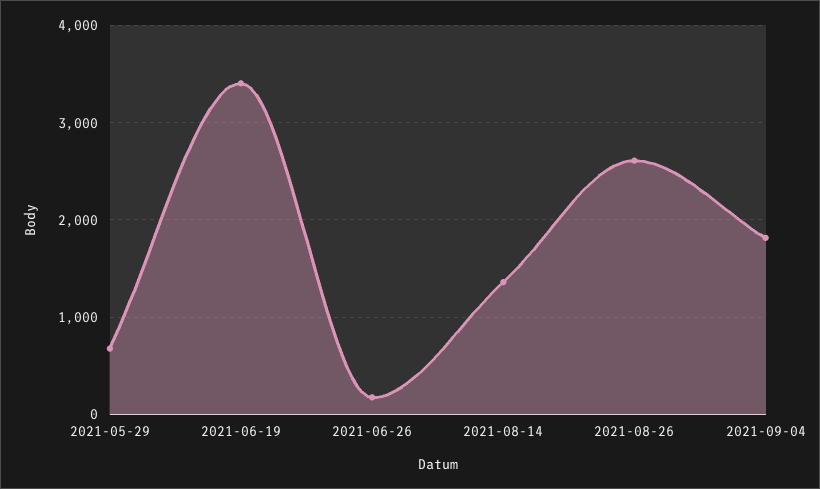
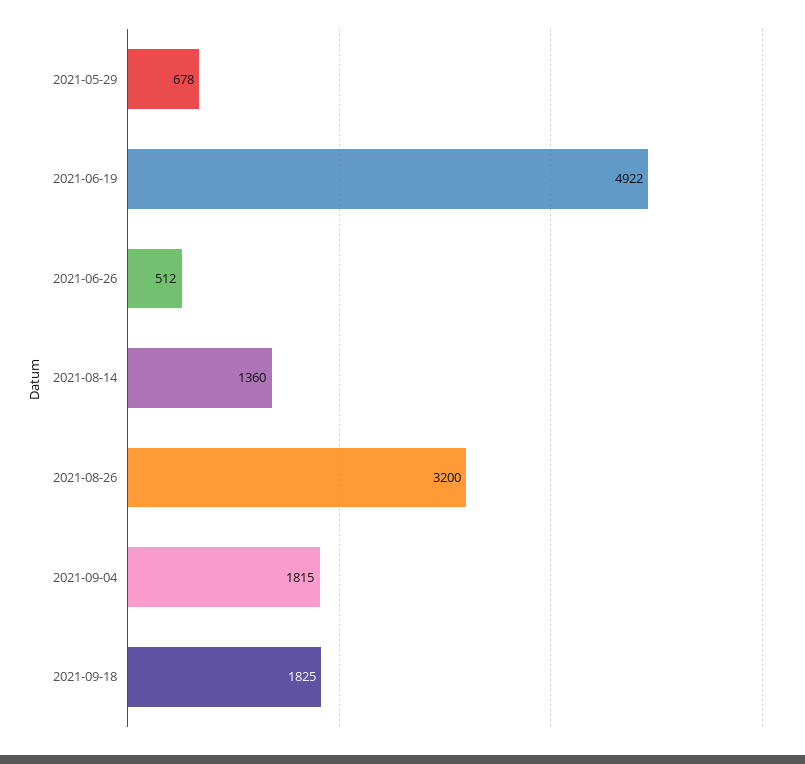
2021-06-19: 3400 -> 4922
2021-06-26: 200 -> 512
2021-08-26: 2600 -> 3200
2021-09-18: none -> 1825

